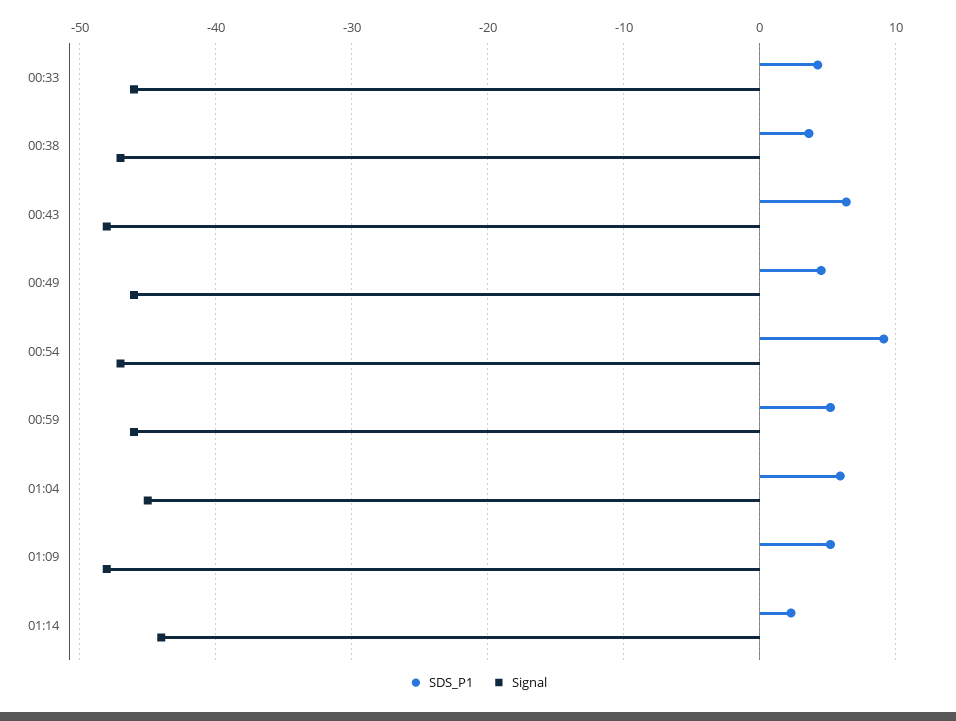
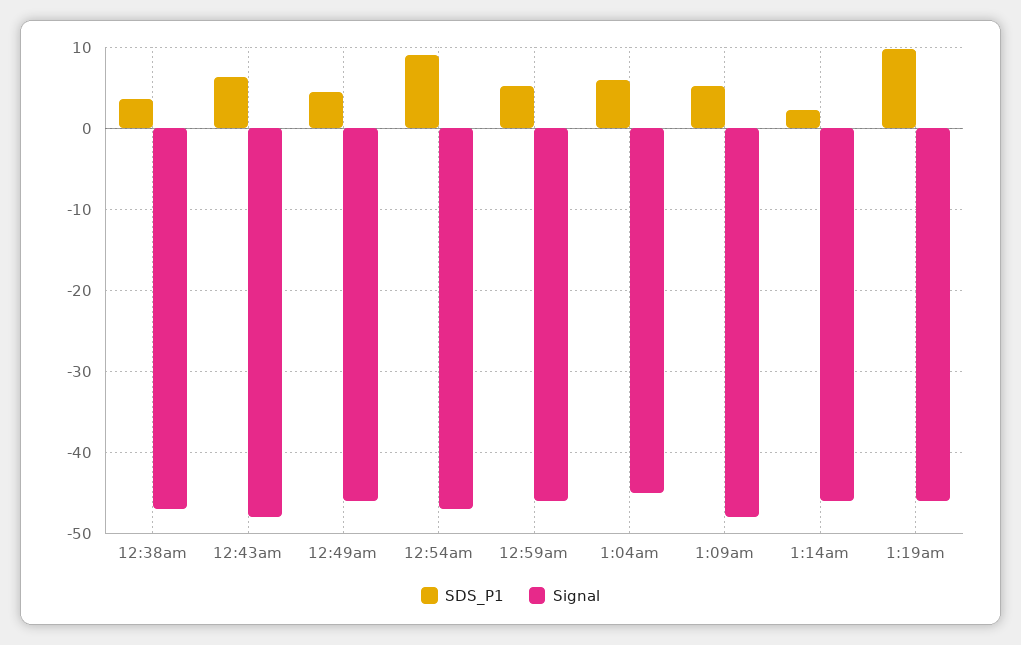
SDS_P1, 00:33: 4 -> none
Signal, 00:33: -46 -> none
Signal, 01:14: -44 -> -46
SDS_P1, 1:19am: none -> 10
Signal, 1:19am: none -> -46

